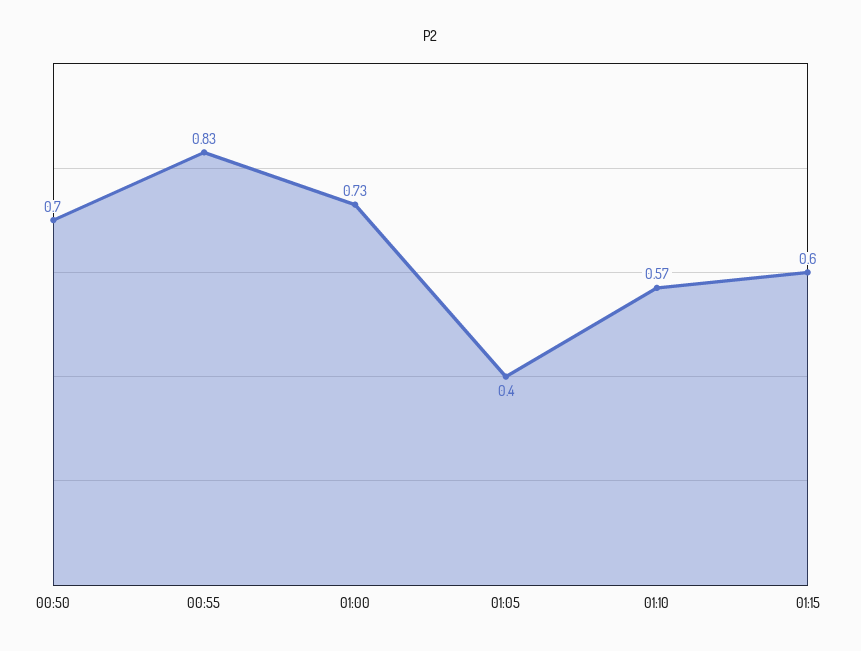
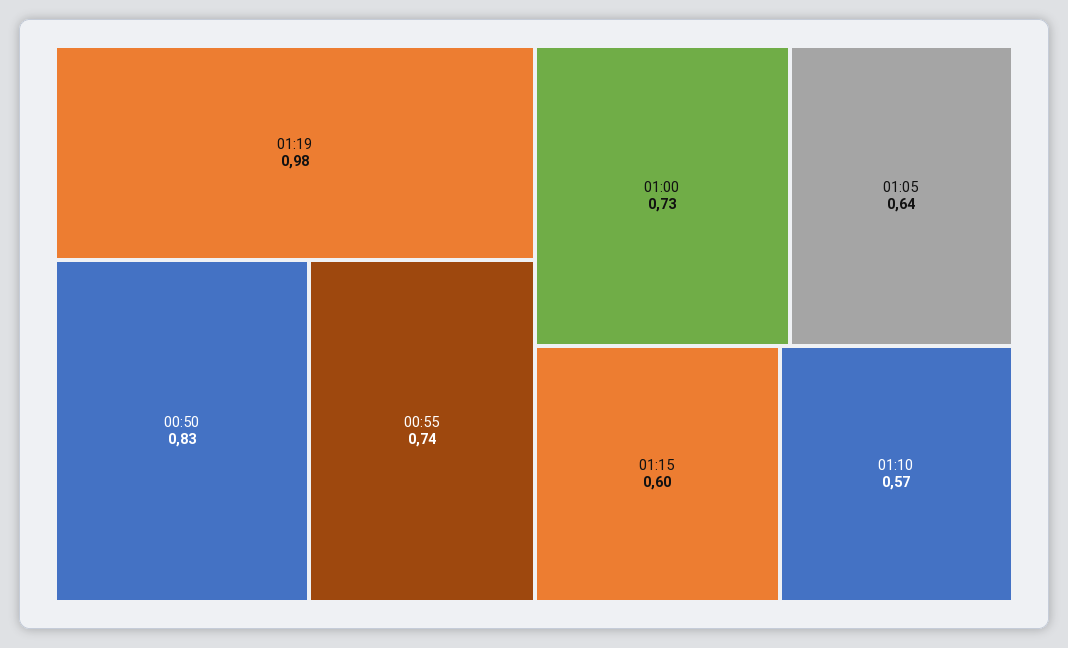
00:50: 0.7 -> 0.83
00:55: 0.83 -> 0.74
01:05: 0.4 -> 0.64
01:19: none -> 0.98

